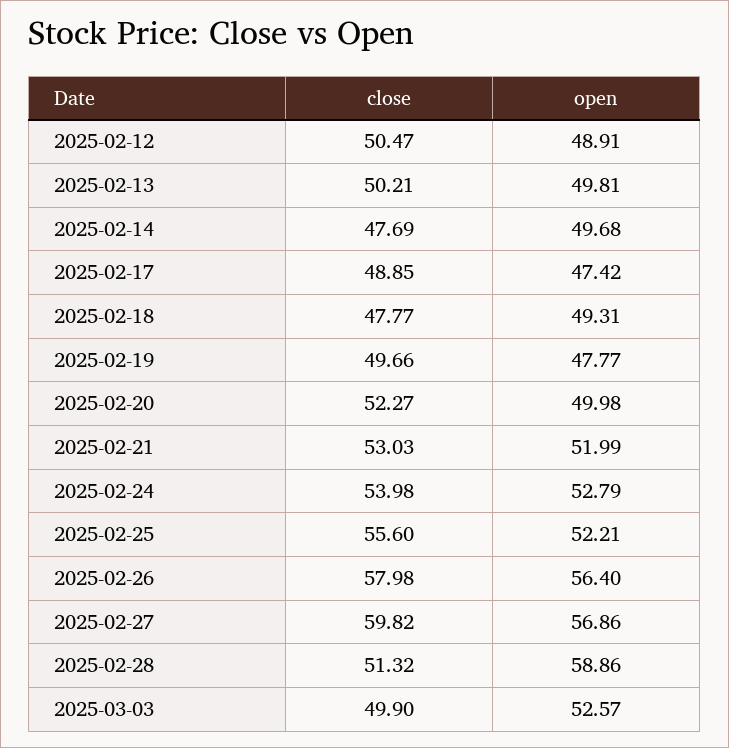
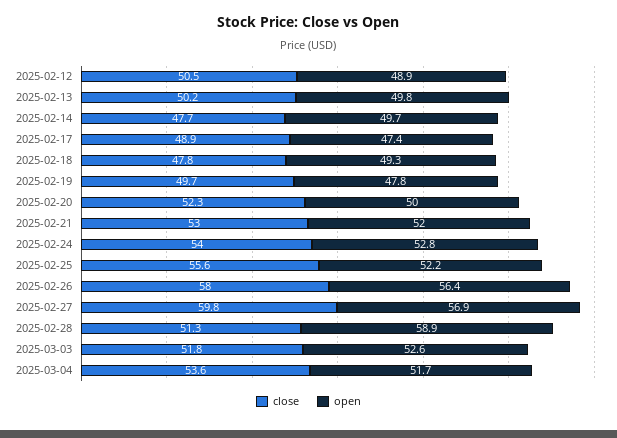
close, 2025-03-03: 49.9 -> 51.8
close, 2025-03-04: none -> 53.6
open, 2025-03-04: none -> 51.7

